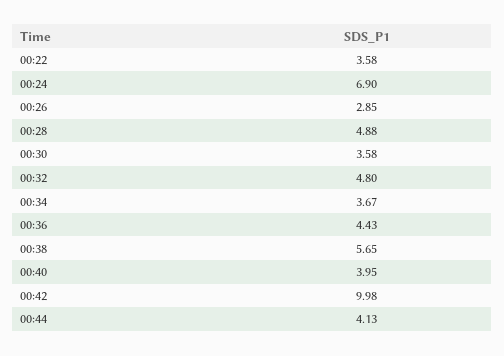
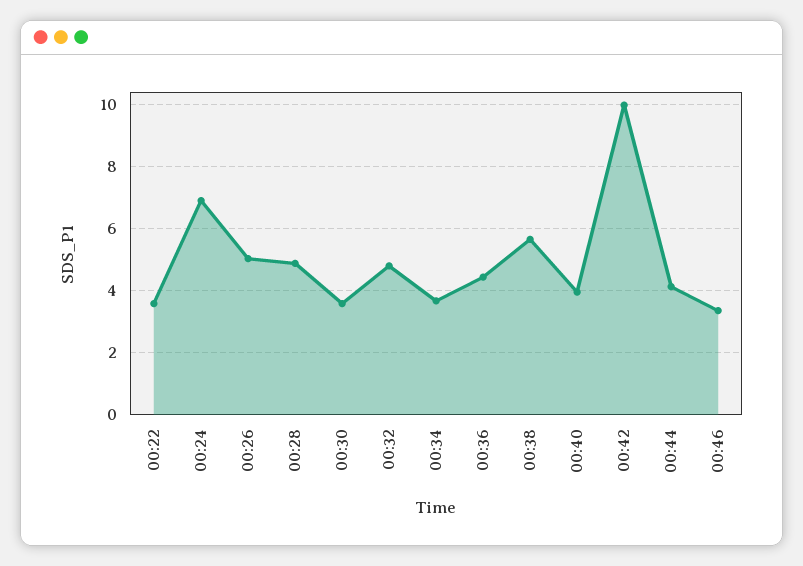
00:26: 2.85 -> 5
00:46: none -> 3.4

